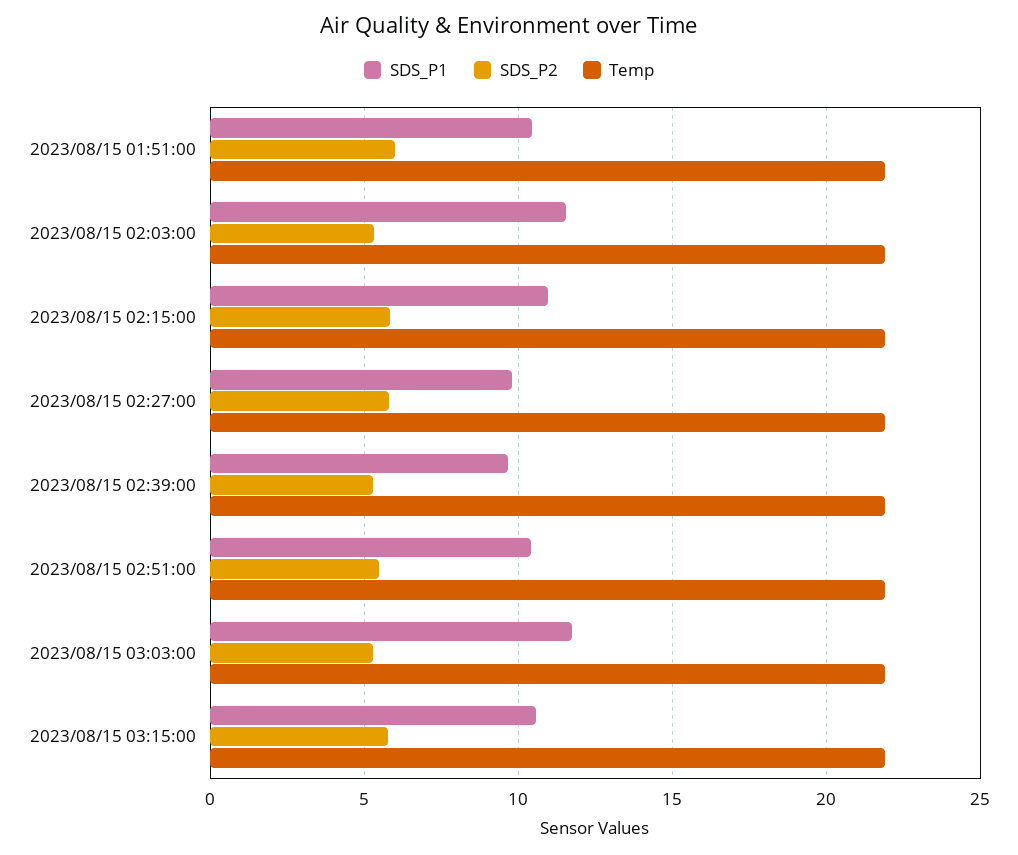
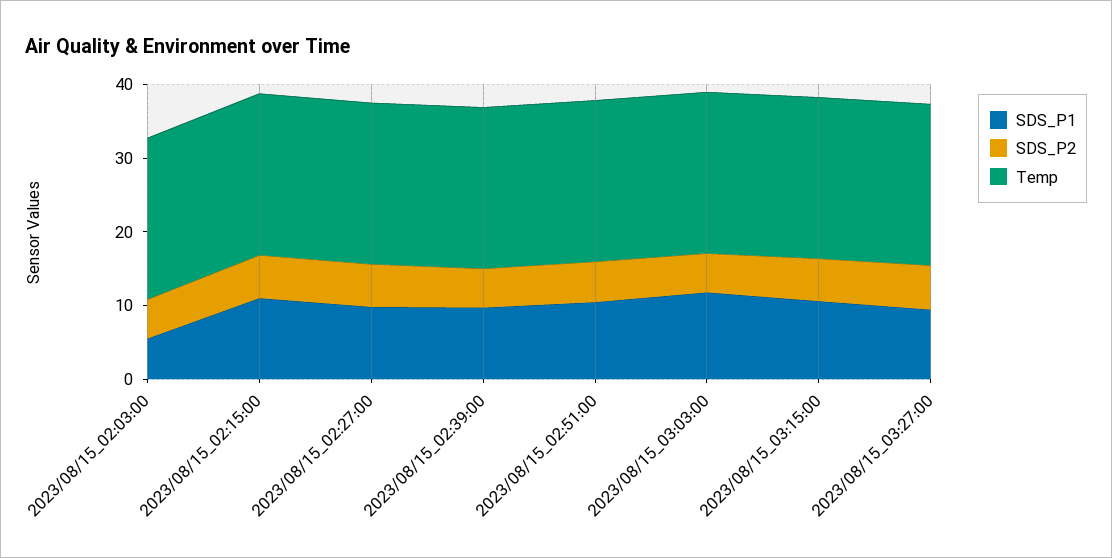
SDS_P1, 2023/08/15 01:51:00: 10.5 -> none
SDS_P2, 2023/08/15 01:51:00: 6 -> none
Temp, 2023/08/15 01:51:00: 22 -> none
SDS_P1, 2023/08/15 02:03:00: 11.5 -> 6
SDS_P1, 2023/08/15_03:27:00: none -> 10
SDS_P2, 2023/08/15_03:27:00: none -> 6
Temp, 2023/08/15_03:27:00: none -> 22

